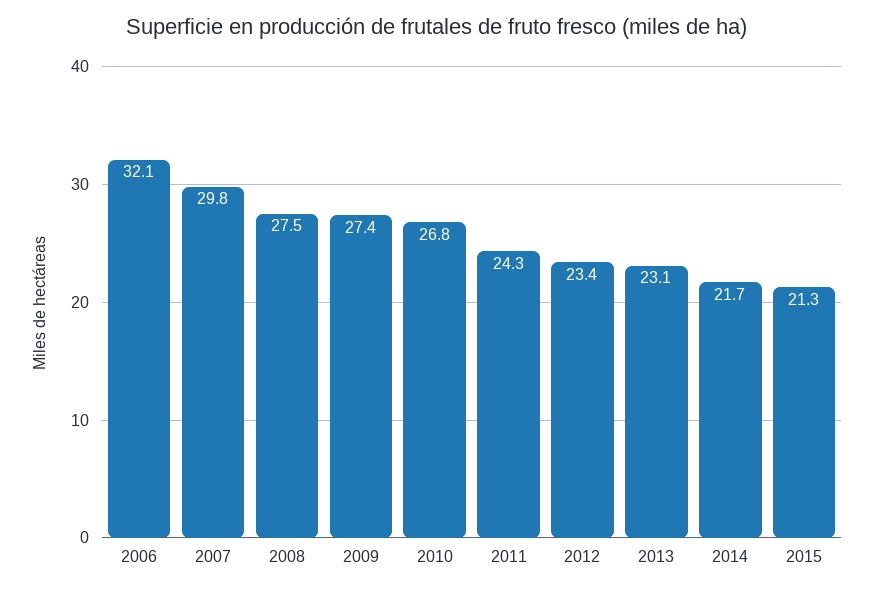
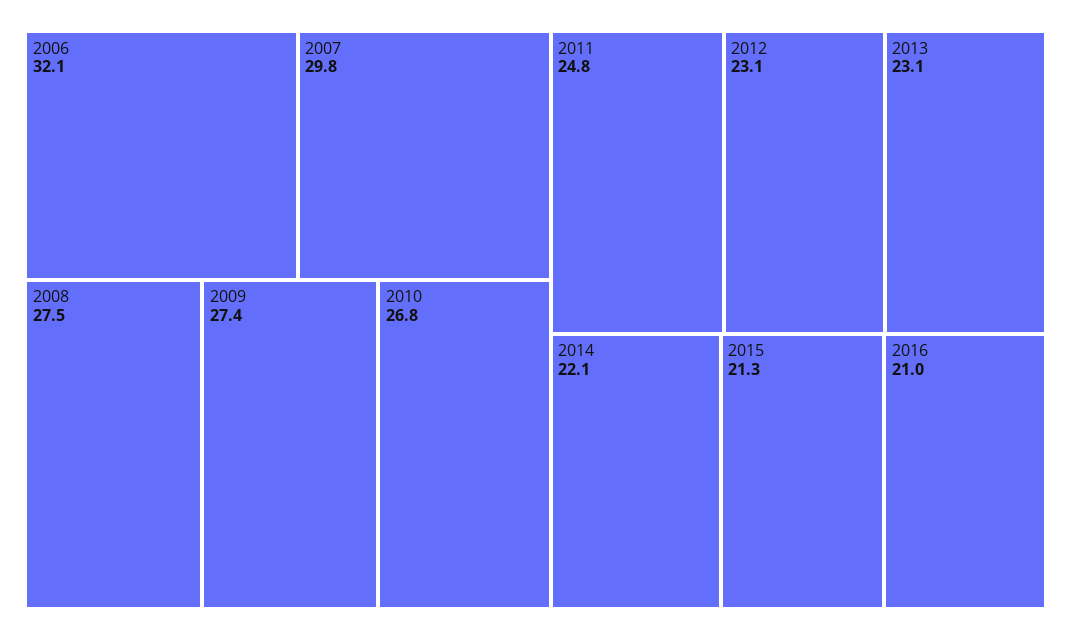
2011: 24.3 -> 24.8
2012: 23.4 -> 23.1
2014: 21.7 -> 22.1
2016: none -> 21

